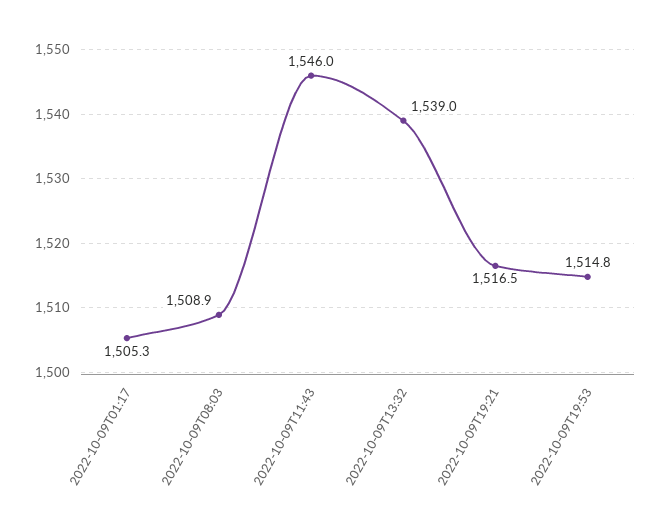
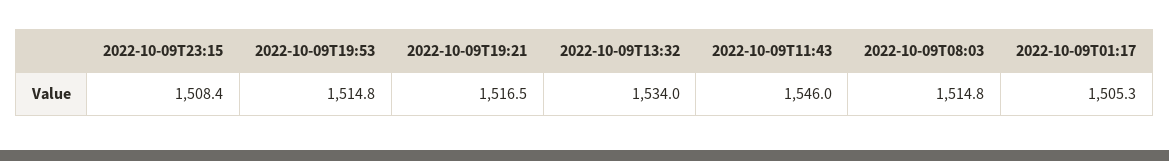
2022-10-09T08:03: 1508.9 -> 1514.8
2022-10-09T13:32: 1539 -> 1534
2022-10-09T23:15: none -> 1508.4

